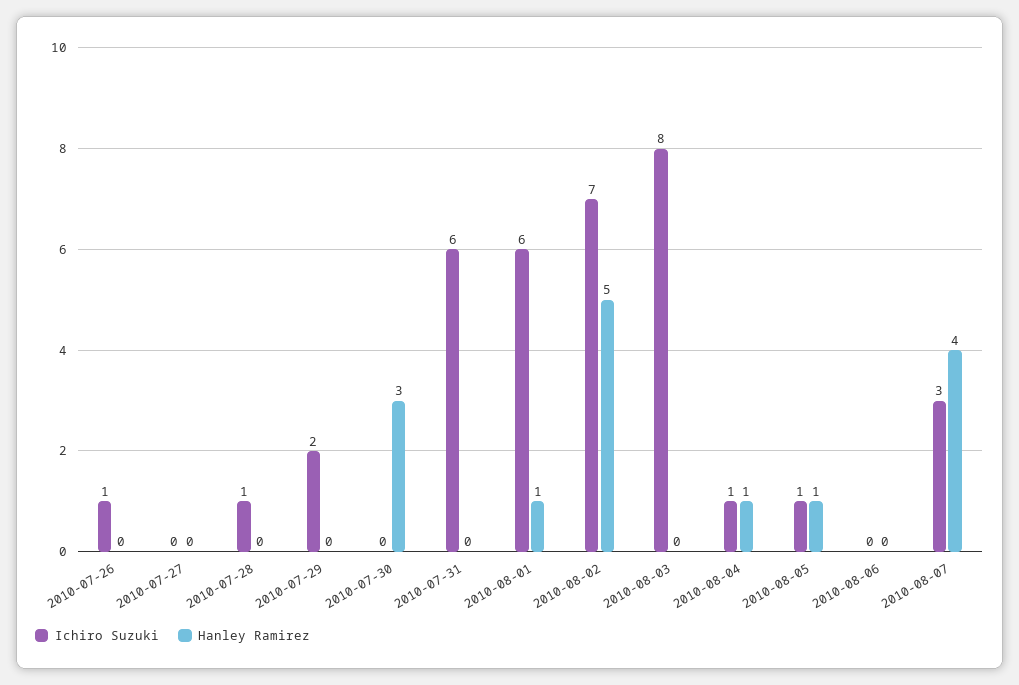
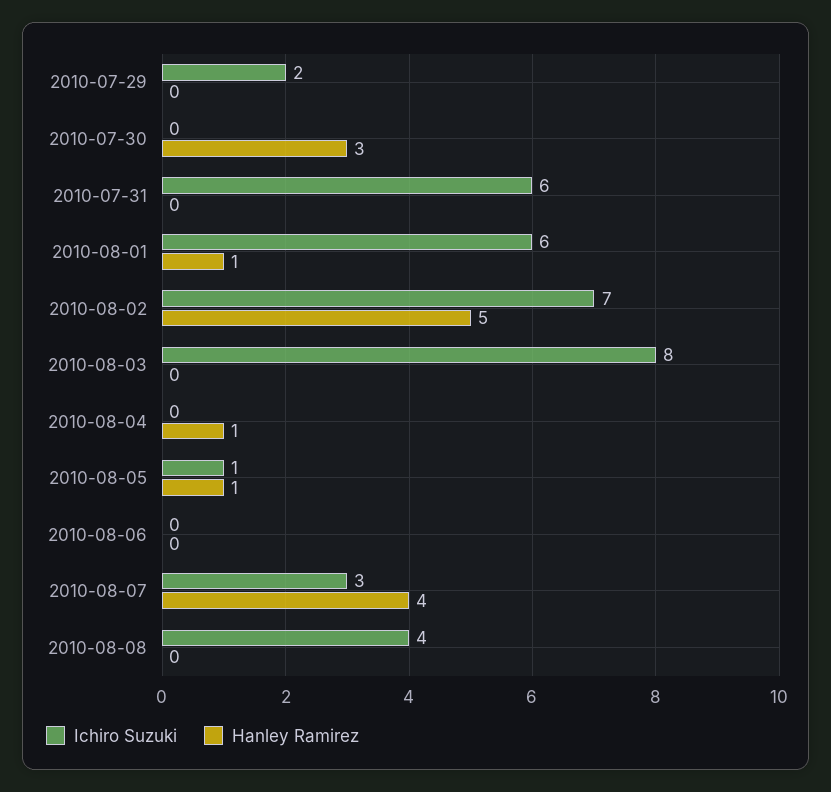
Ichiro Suzuki, 2010-07-26: 1 -> none
Hanley Ramirez, 2010-07-26: 0 -> none
Ichiro Suzuki, 2010-07-27: 0 -> none
Hanley Ramirez, 2010-07-27: 0 -> none
Ichiro Suzuki, 2010-07-28: 1 -> none
Hanley Ramirez, 2010-07-28: 0 -> none
Ichiro Suzuki, 2010-08-04: 1 -> 0
Ichiro Suzuki, 2010-08-08: none -> 4
Hanley Ramirez, 2010-08-08: none -> 0

